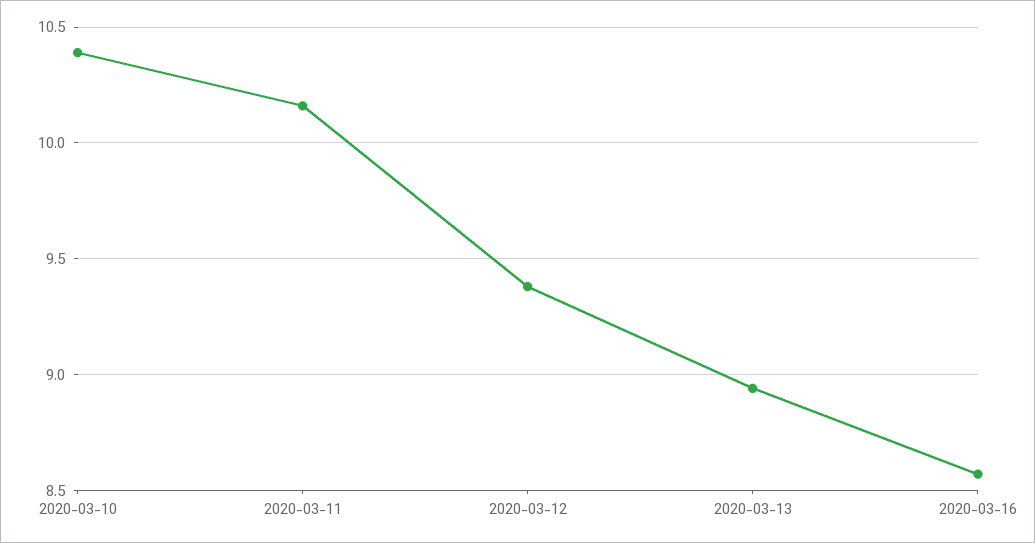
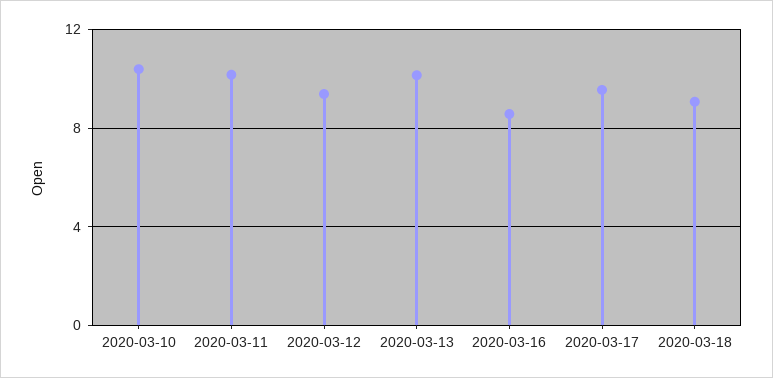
2020-03-13: 8.95 -> 10
2020-03-17: none -> 9.5
2020-03-18: none -> 9

